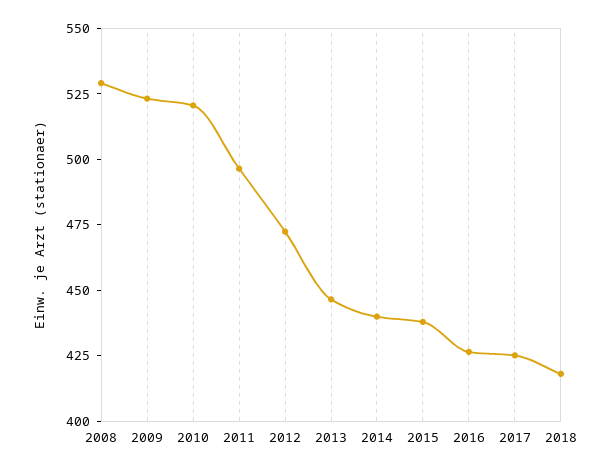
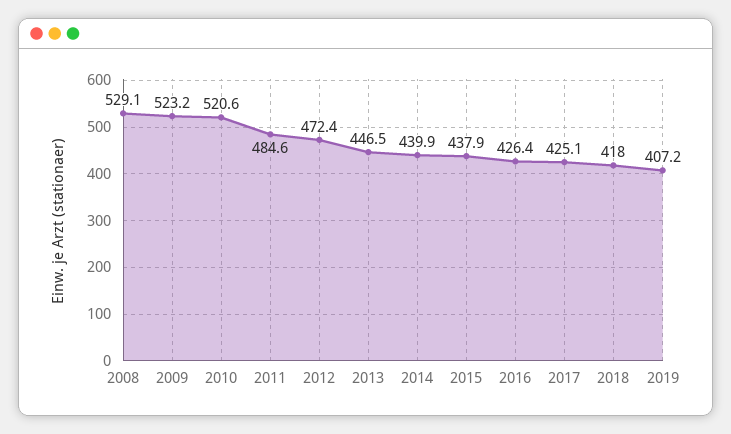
2011: 495 -> 484.6
2019: none -> 407.2

